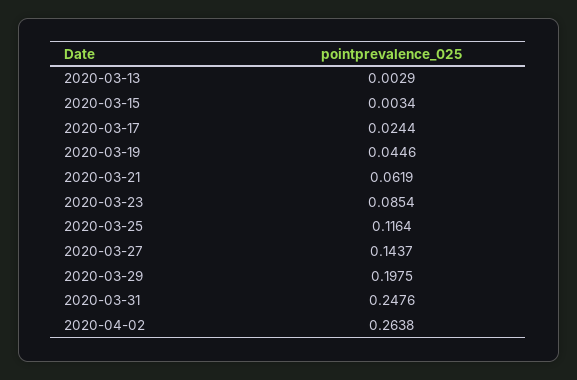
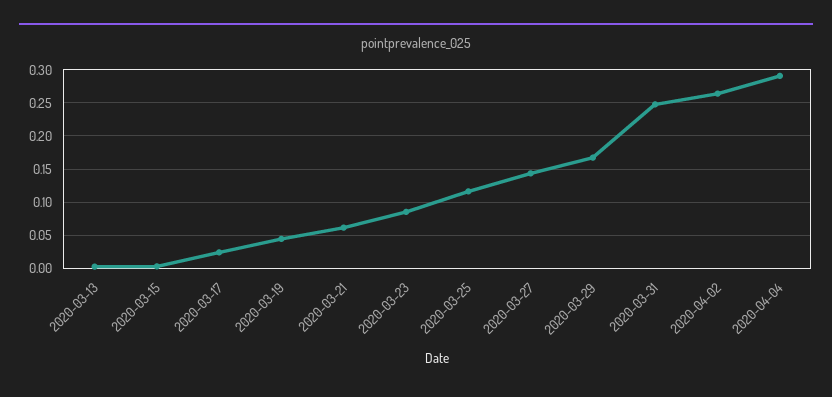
2020-03-29: 0.1975 -> 0.17
2020-04-04: none -> 0.29

